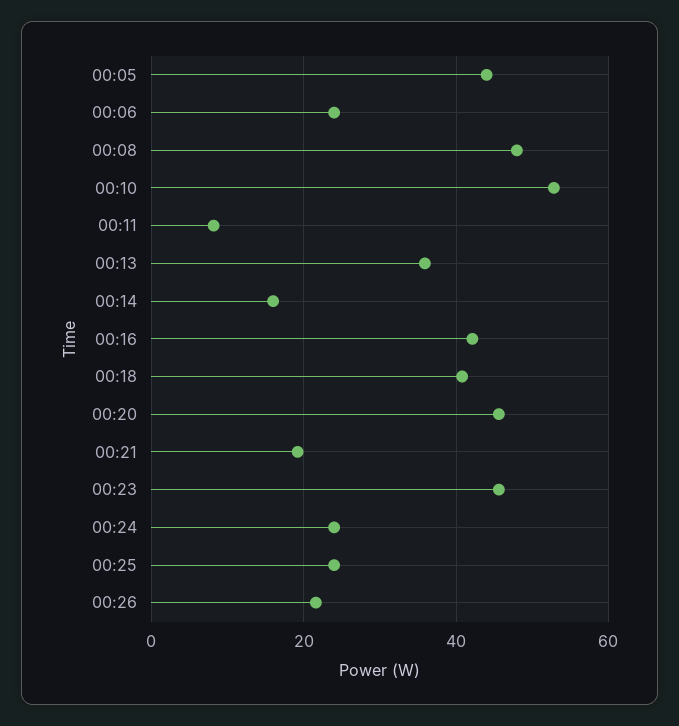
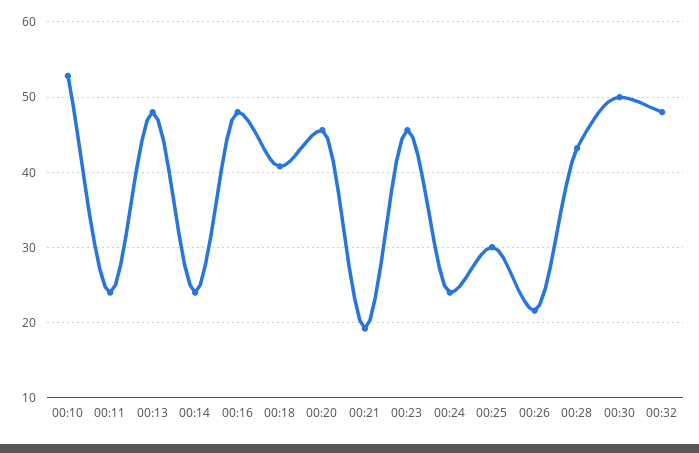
00:05: 44 -> none
00:06: 24 -> none
00:08: 48 -> none
00:11: 8 -> 24
00:13: 36 -> 48
00:14: 16 -> 24
00:16: 42 -> 48
00:25: 24 -> 30
00:28: none -> 43
00:30: none -> 50
00:32: none -> 48

